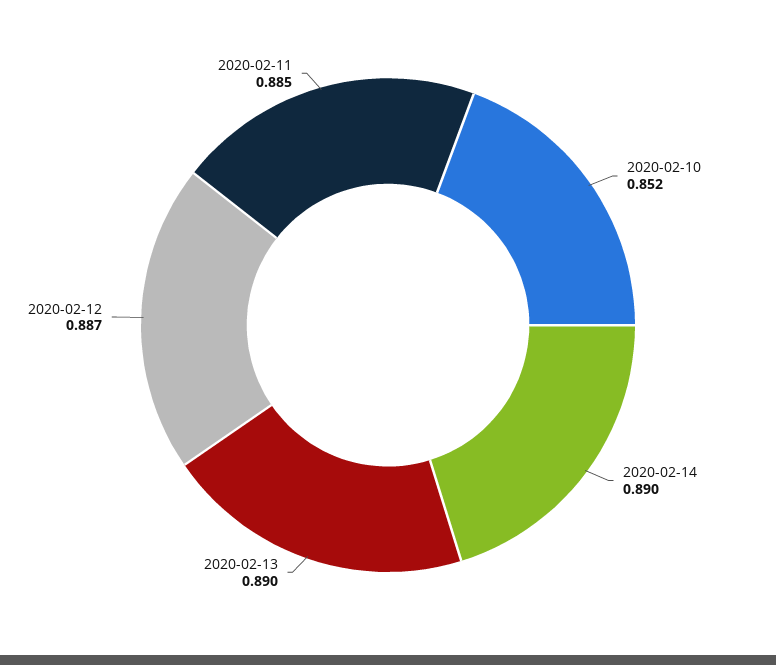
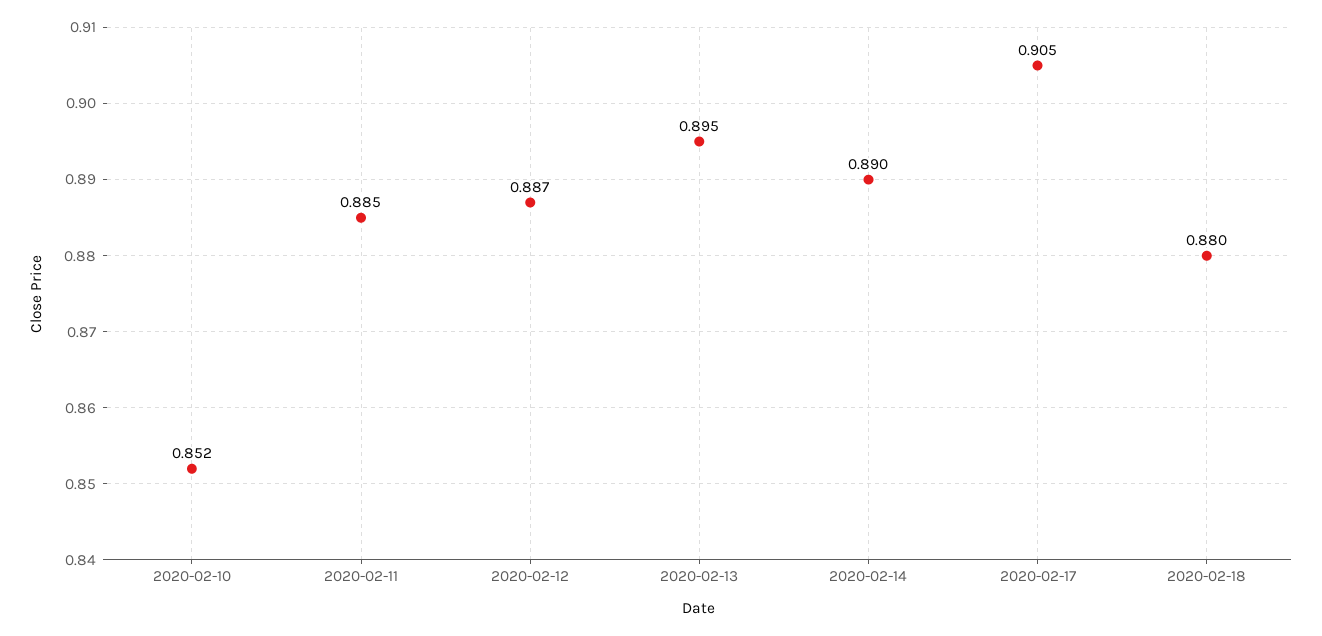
2020-02-13: 0.89 -> 0.895
2020-02-17: none -> 0.905
2020-02-18: none -> 0.88

